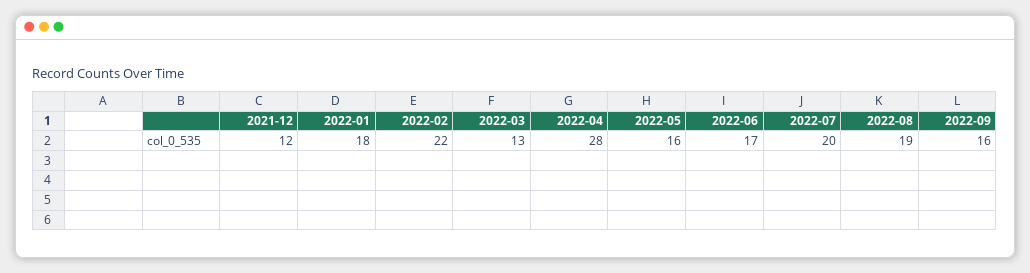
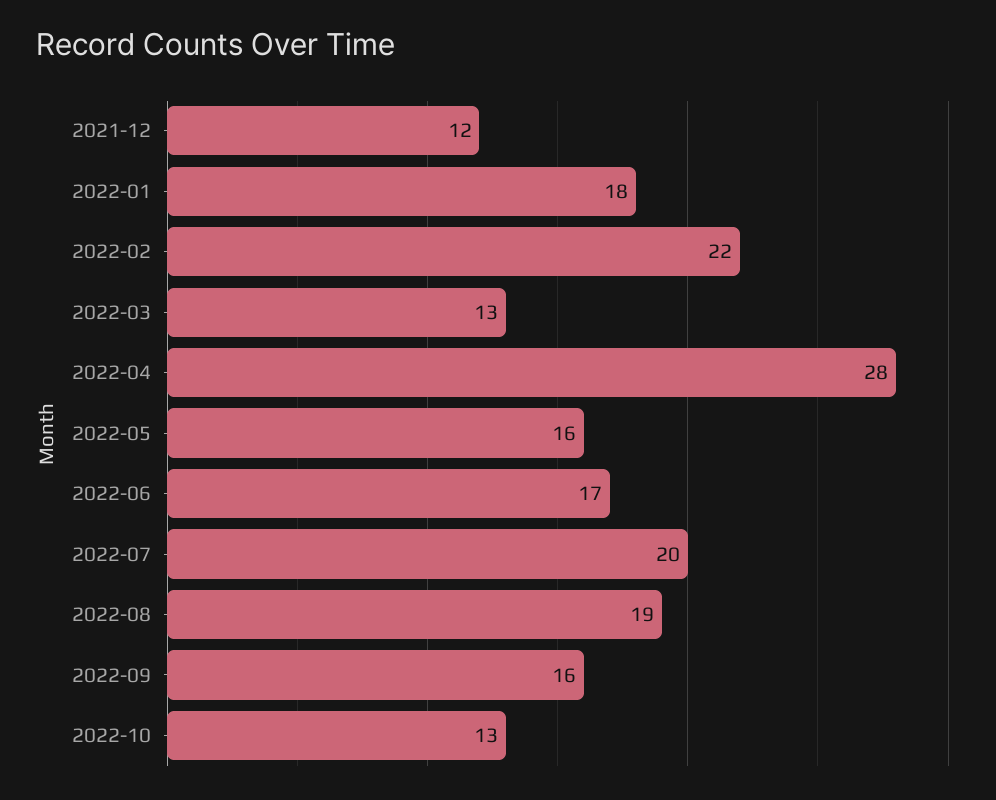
2022-10: none -> 13

